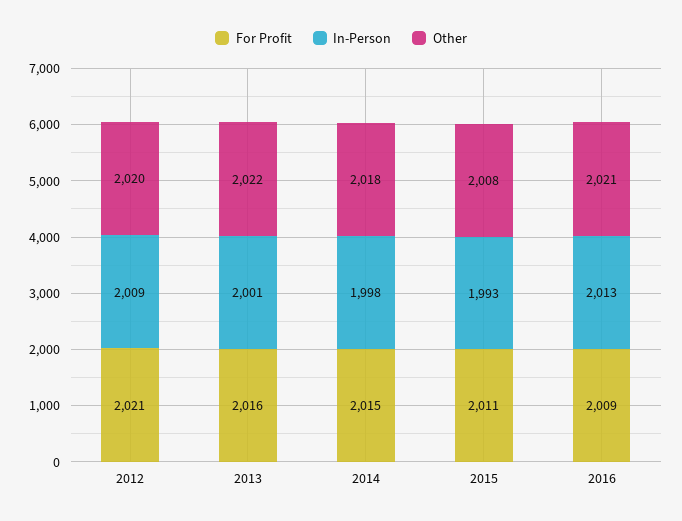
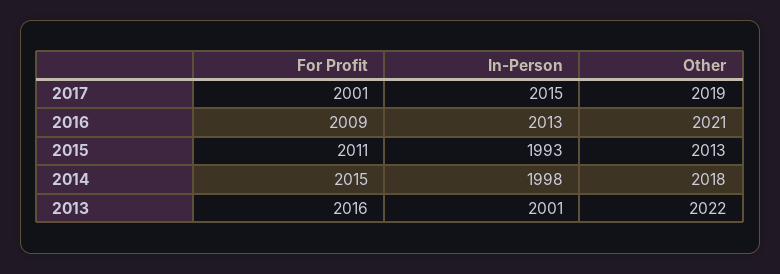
For Profit, 2012: 2021 -> none
In-Person, 2012: 2009 -> none
Other, 2012: 2020 -> none
Other, 2015: 2008 -> 2013
For Profit, 2017: none -> 2001
In-Person, 2017: none -> 2015
Other, 2017: none -> 2019

